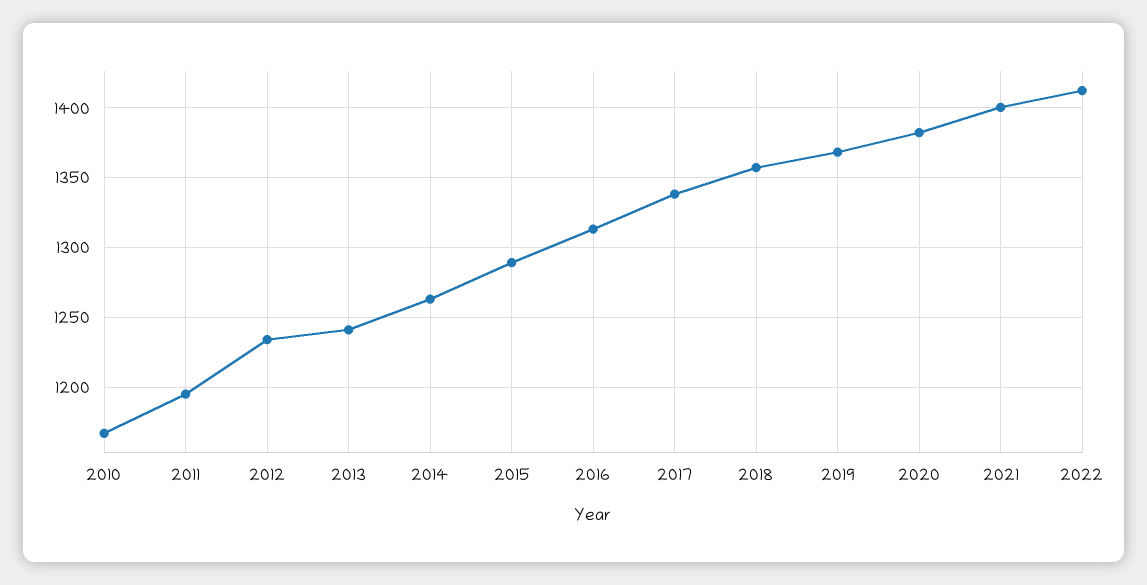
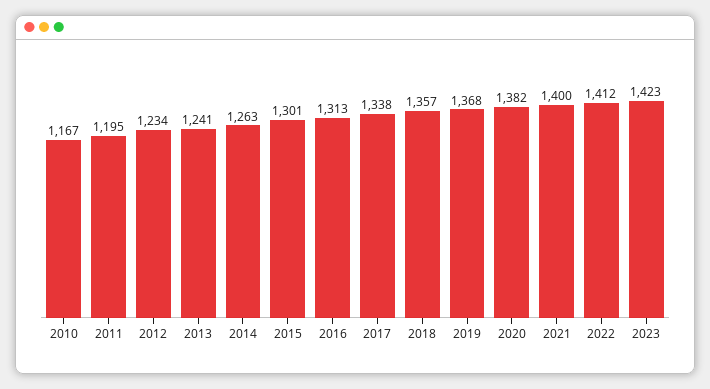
2015: 1290 -> 1301
2023: none -> 1423

